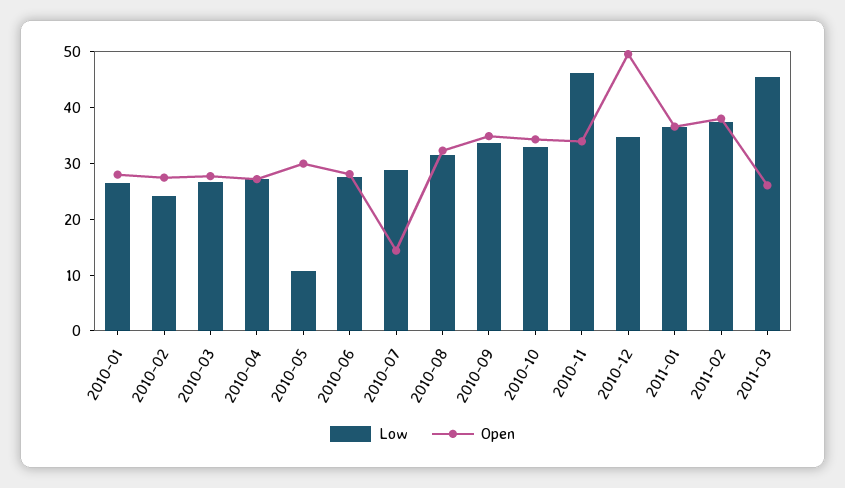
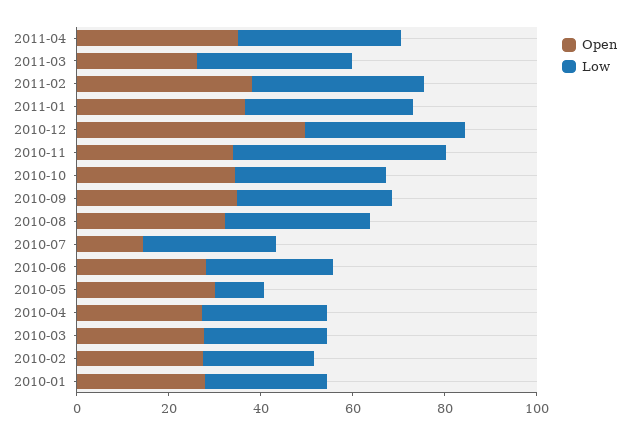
Low, 2011-03: 46 -> 35
Open, 2011-04: none -> 35
Low, 2011-04: none -> 35

